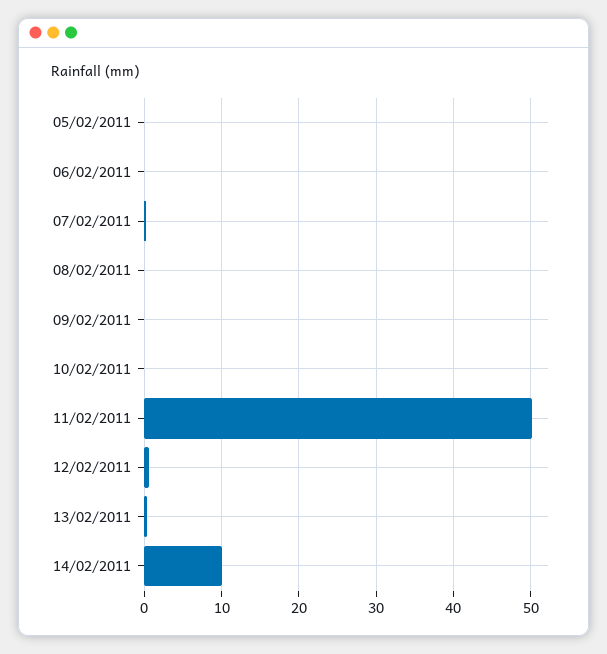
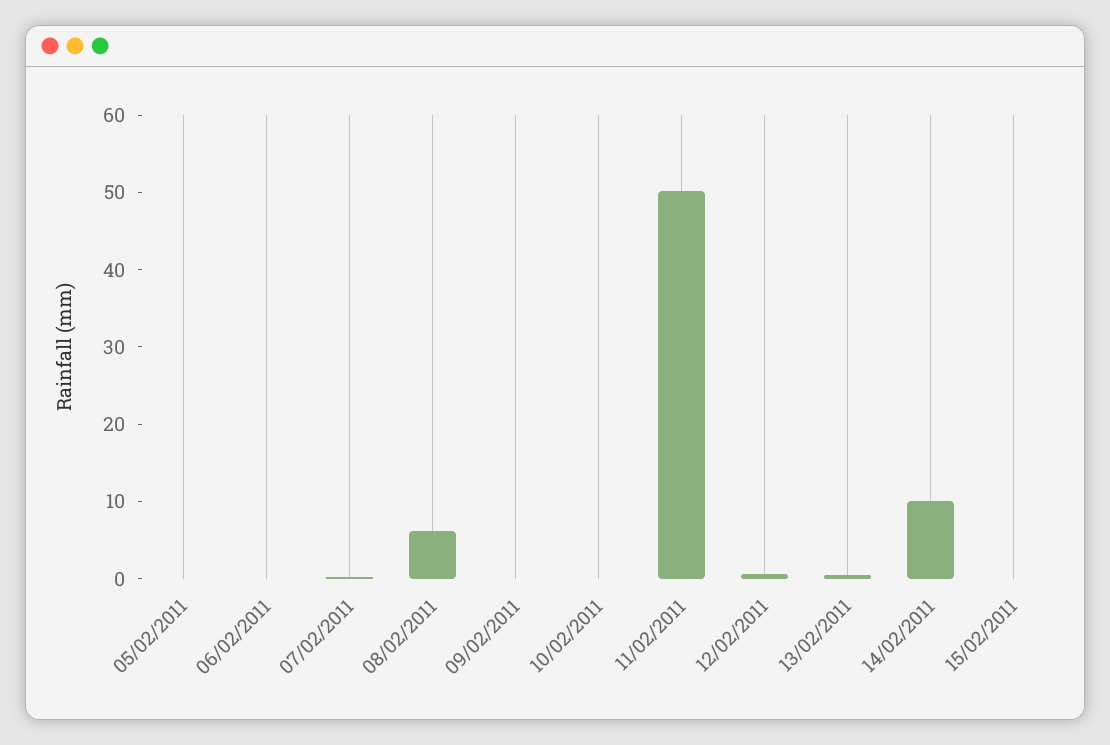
08/02/2011: 0 -> 6
15/02/2011: none -> 0

